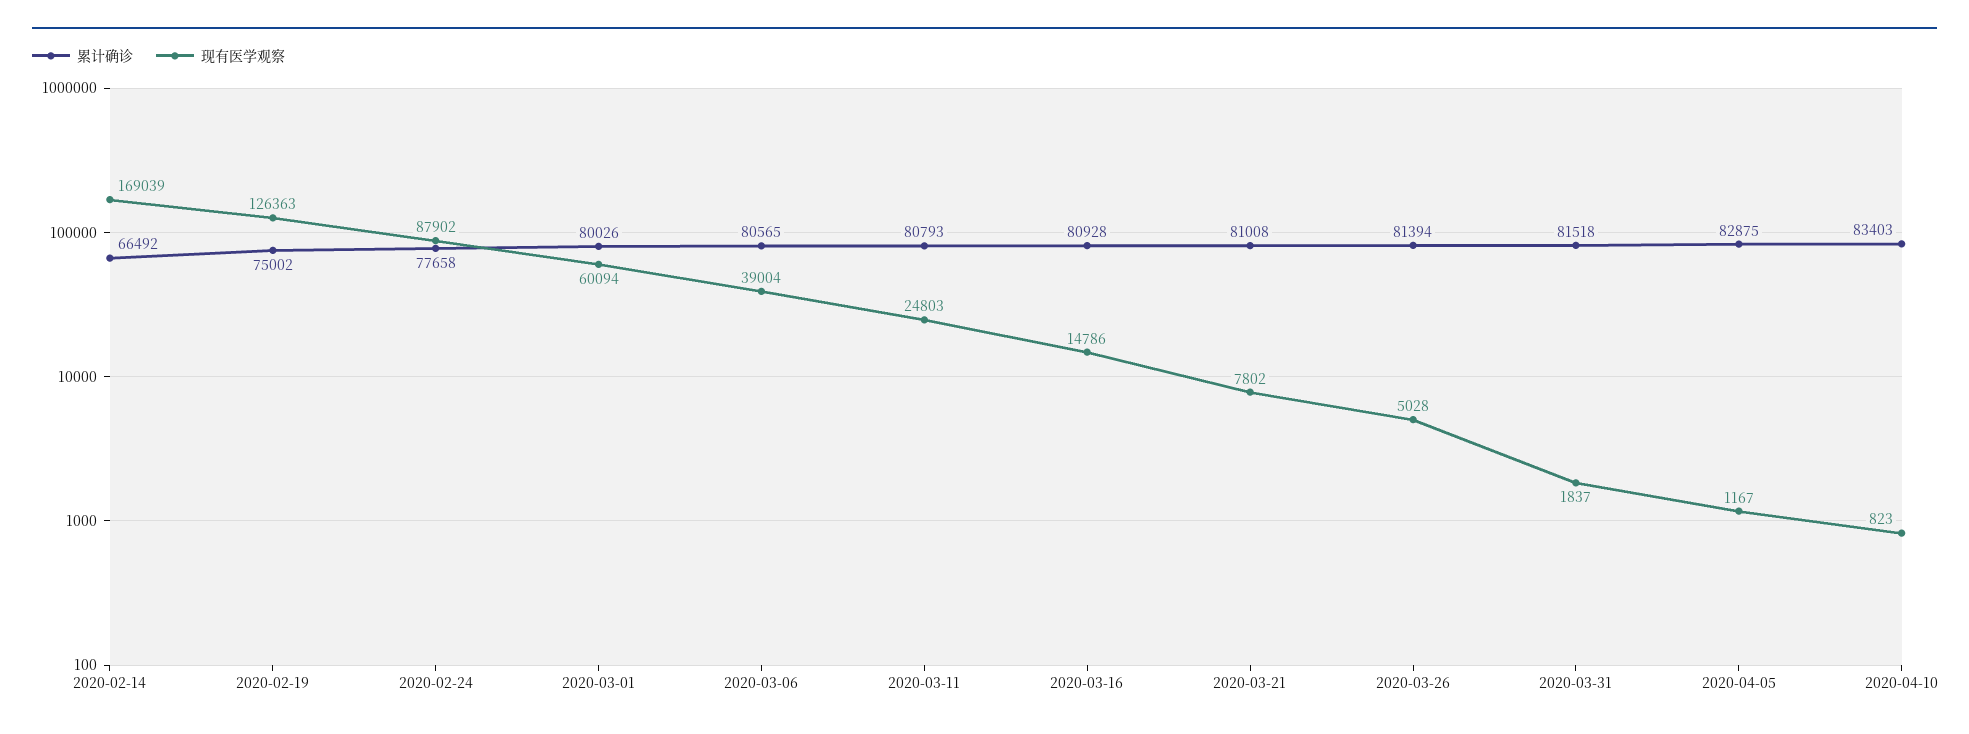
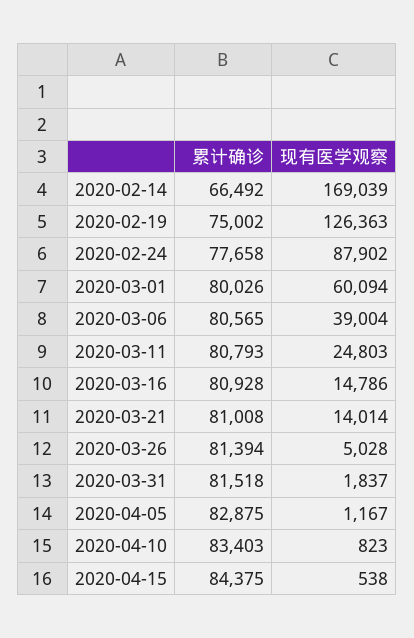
现有医学观察, 2020-03-21: 7802 -> 14014
累计确诊, 2020-04-15: none -> 84375
现有医学观察, 2020-04-15: none -> 538

